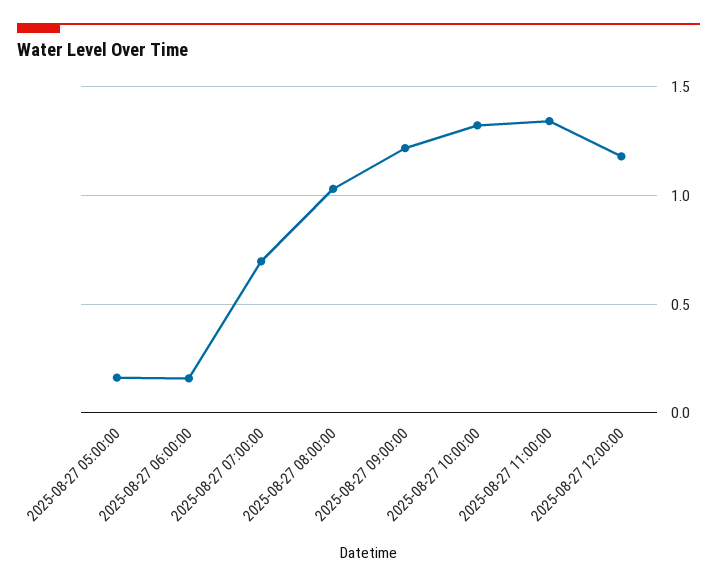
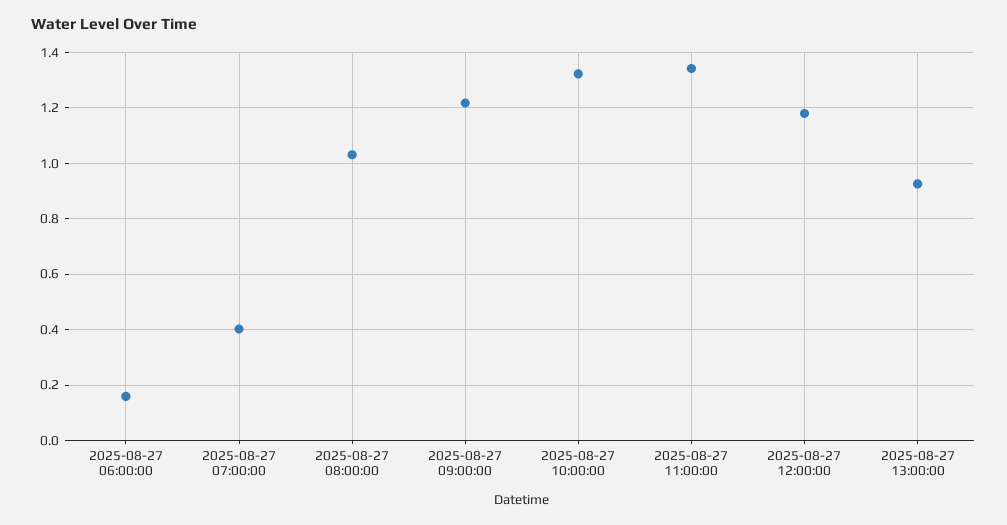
2025-08-27 05:00:00: 0.15 -> none
2025-08-27 07:00:00: 0.7 -> 0.4
2025-08-27 13:00:00: none -> 0.925

